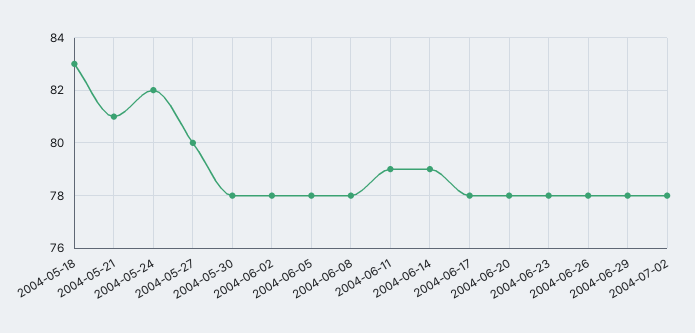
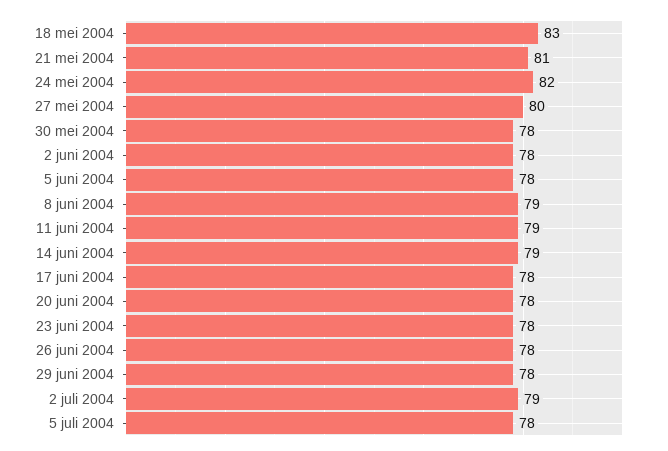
2004-06-08: 78 -> 79
2004-07-02: 78 -> 79
5 juli 2004: none -> 78

